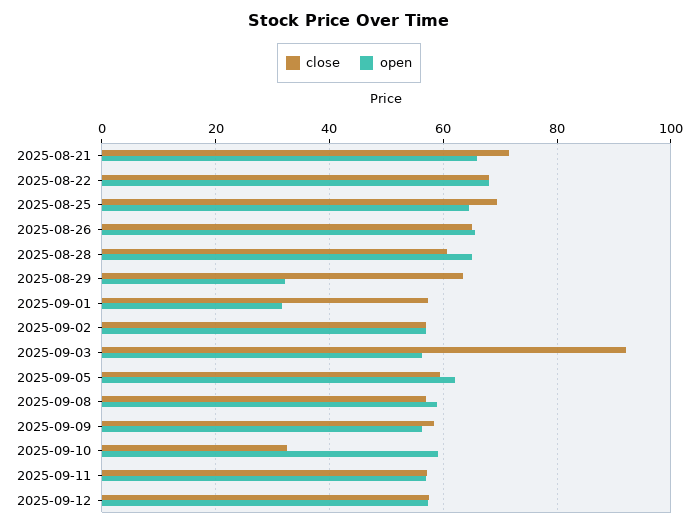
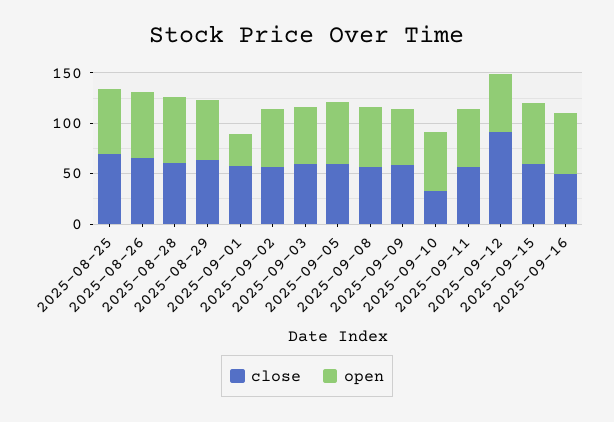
close, 2025-08-21: 72 -> none
open, 2025-08-21: 66 -> none
close, 2025-08-22: 68 -> none
open, 2025-08-22: 68 -> none
open, 2025-08-29: 32 -> 60
close, 2025-09-03: 92 -> 60
close, 2025-09-12: 58 -> 90
close, 2025-09-15: none -> 60
open, 2025-09-15: none -> 60
close, 2025-09-16: none -> 50
open, 2025-09-16: none -> 60

